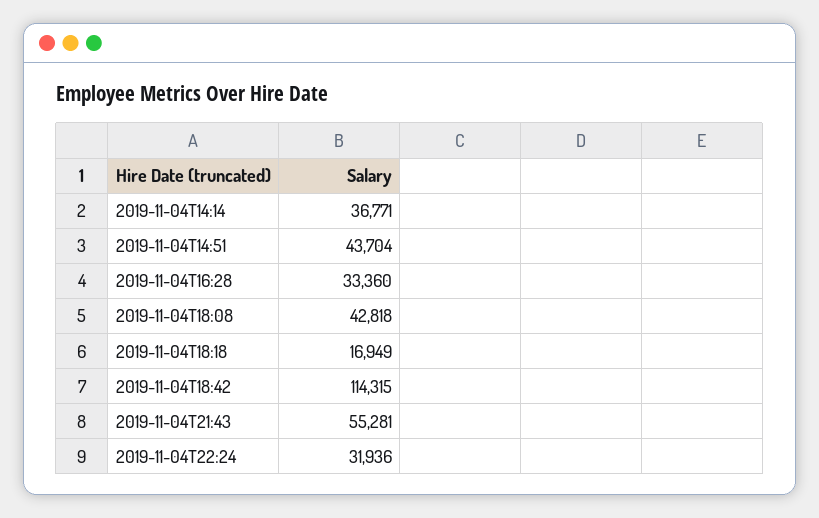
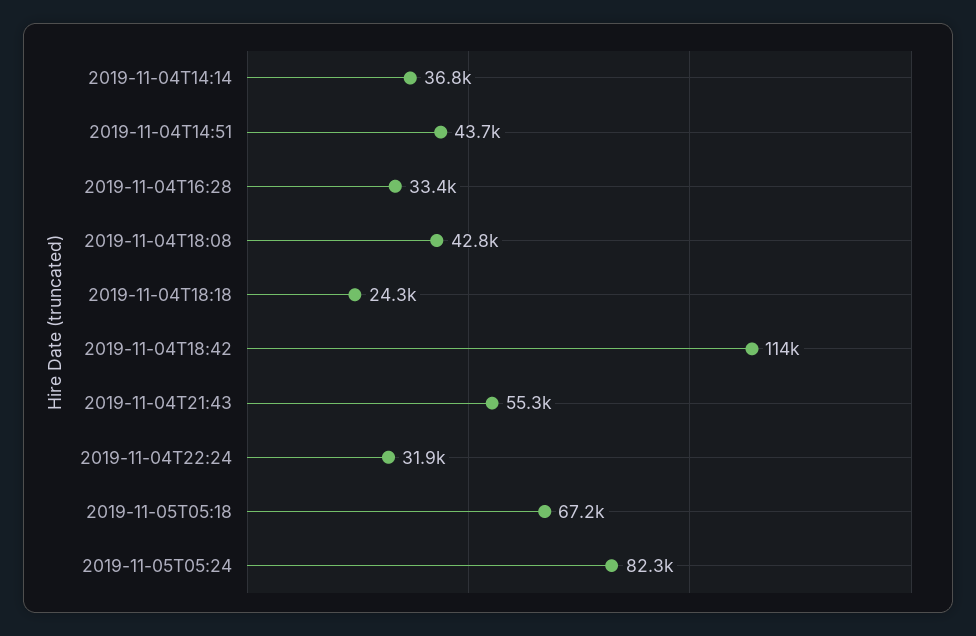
2019-11-04T18:18: 16949 -> 24300
2019-11-05T05:18: none -> 67200
2019-11-05T05:24: none -> 82300

